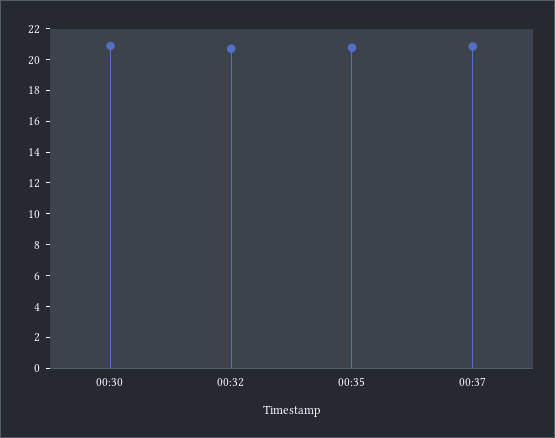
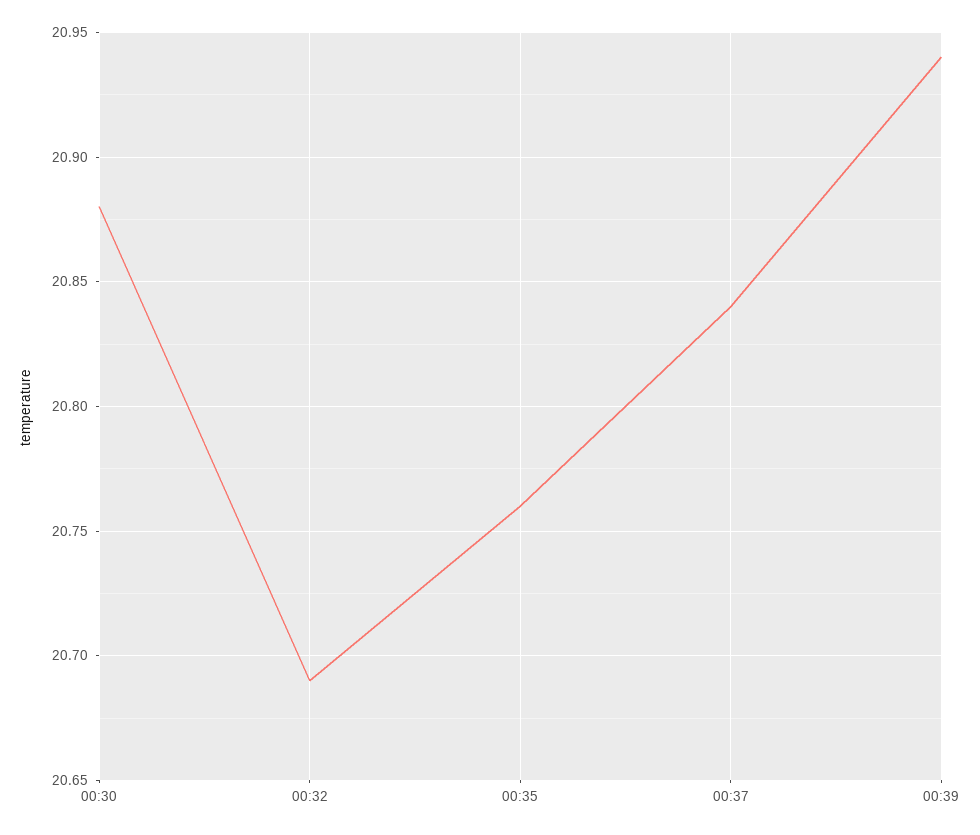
00:39: none -> 20.94

